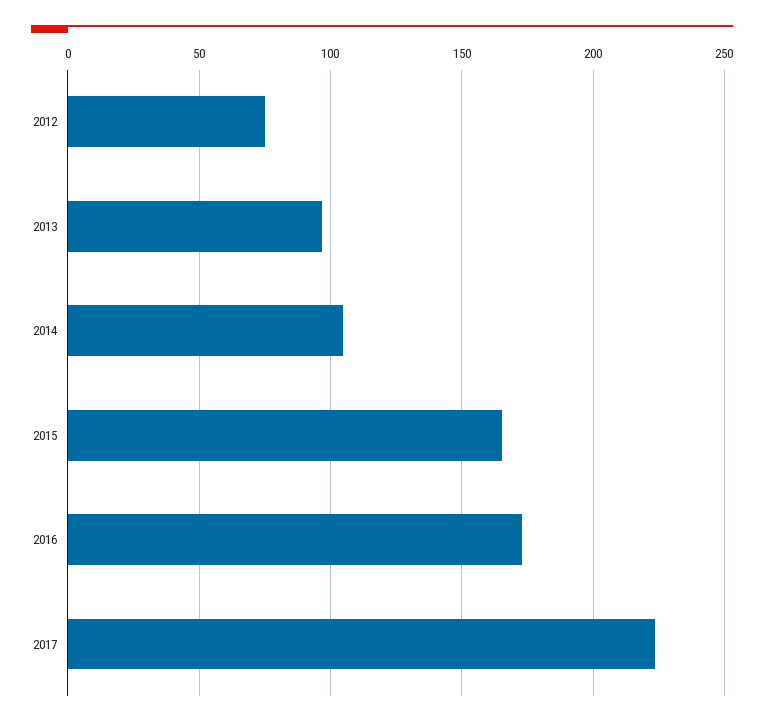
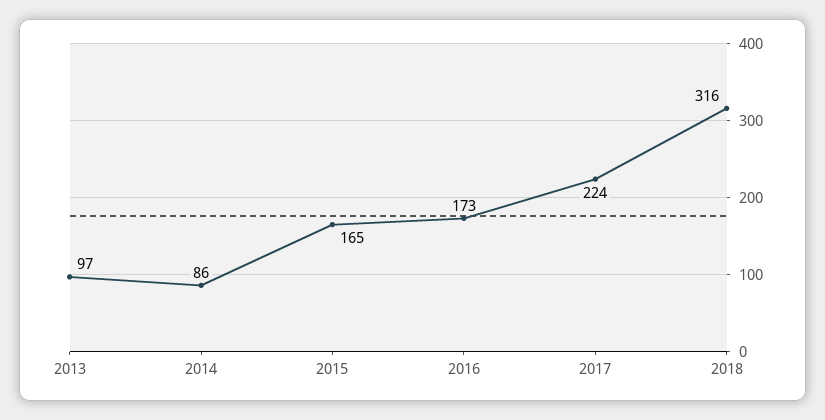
2012: 75 -> none
2014: 105 -> 86
2018: none -> 316

